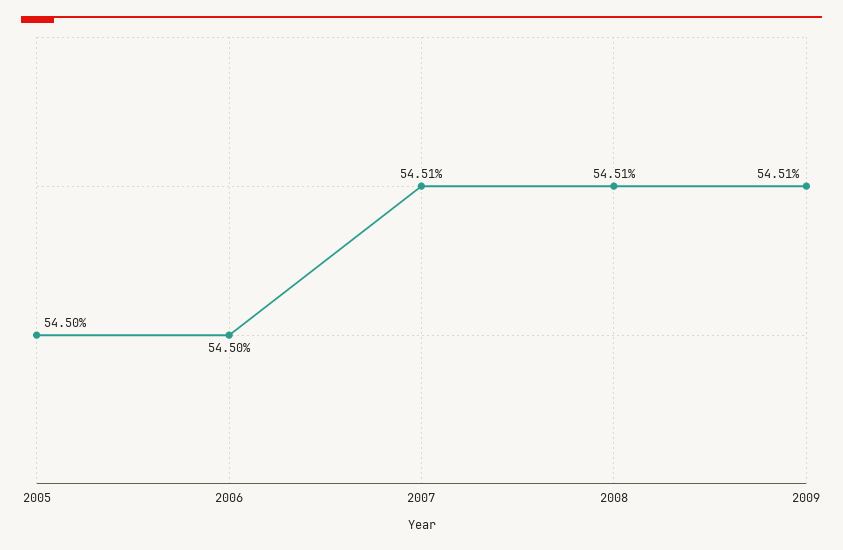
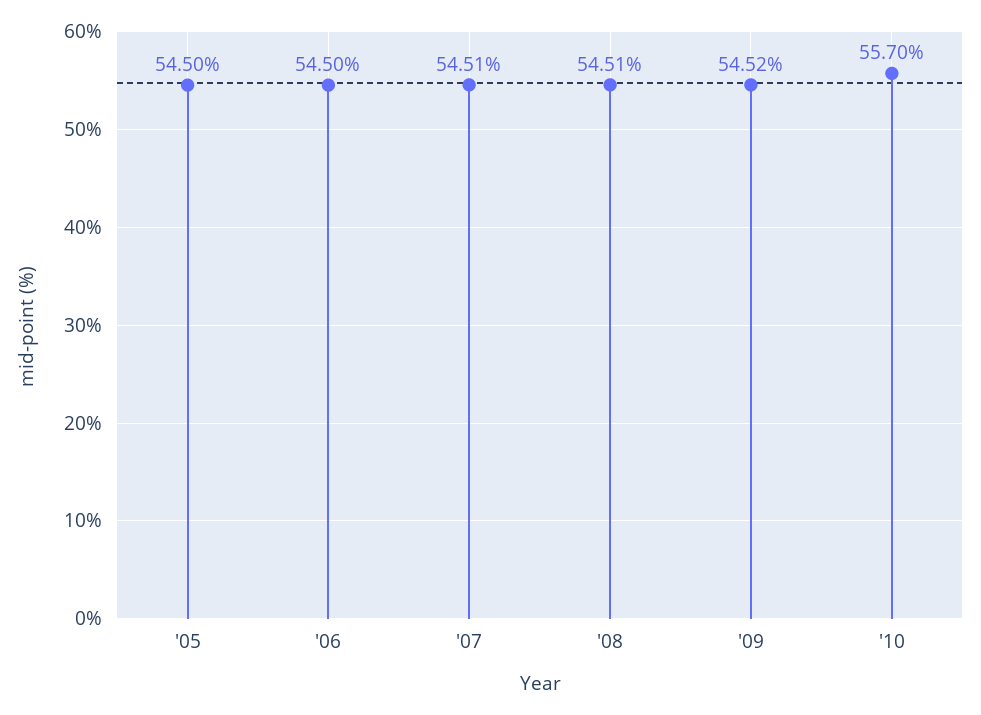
2009: 54.51 -> 54.52
'10: none -> 55.7

